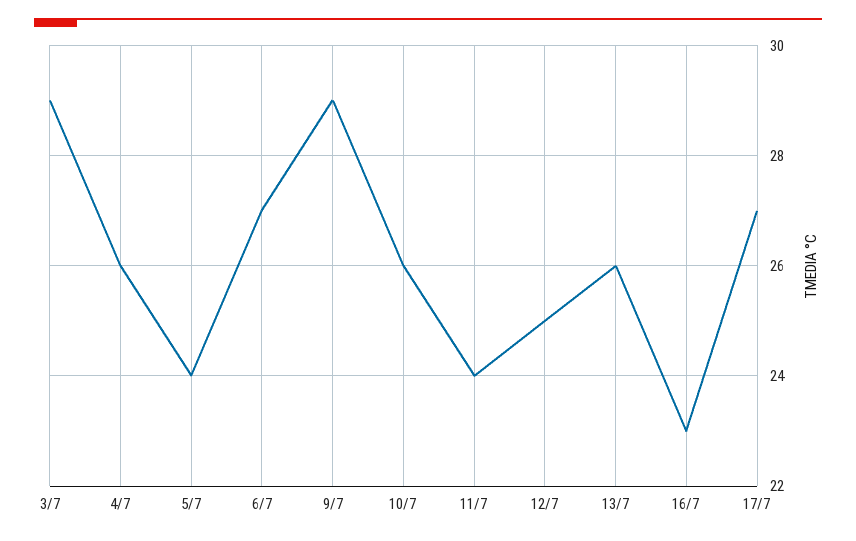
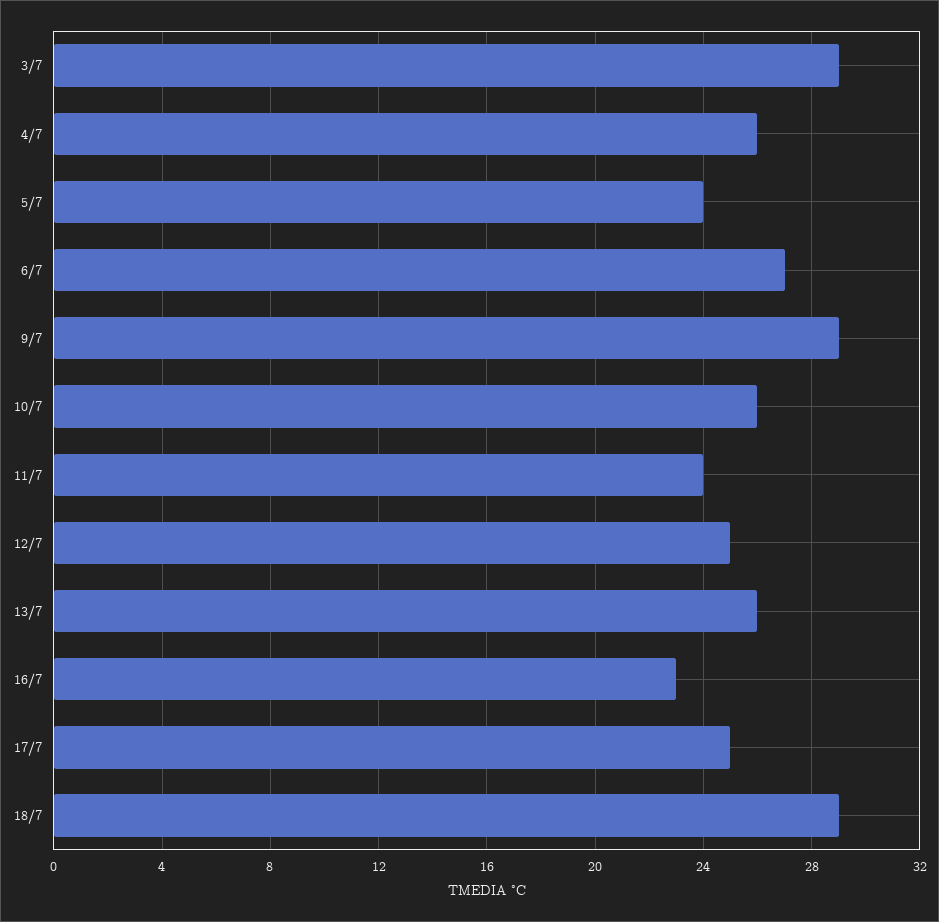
17/7: 27 -> 25
18/7: none -> 29

